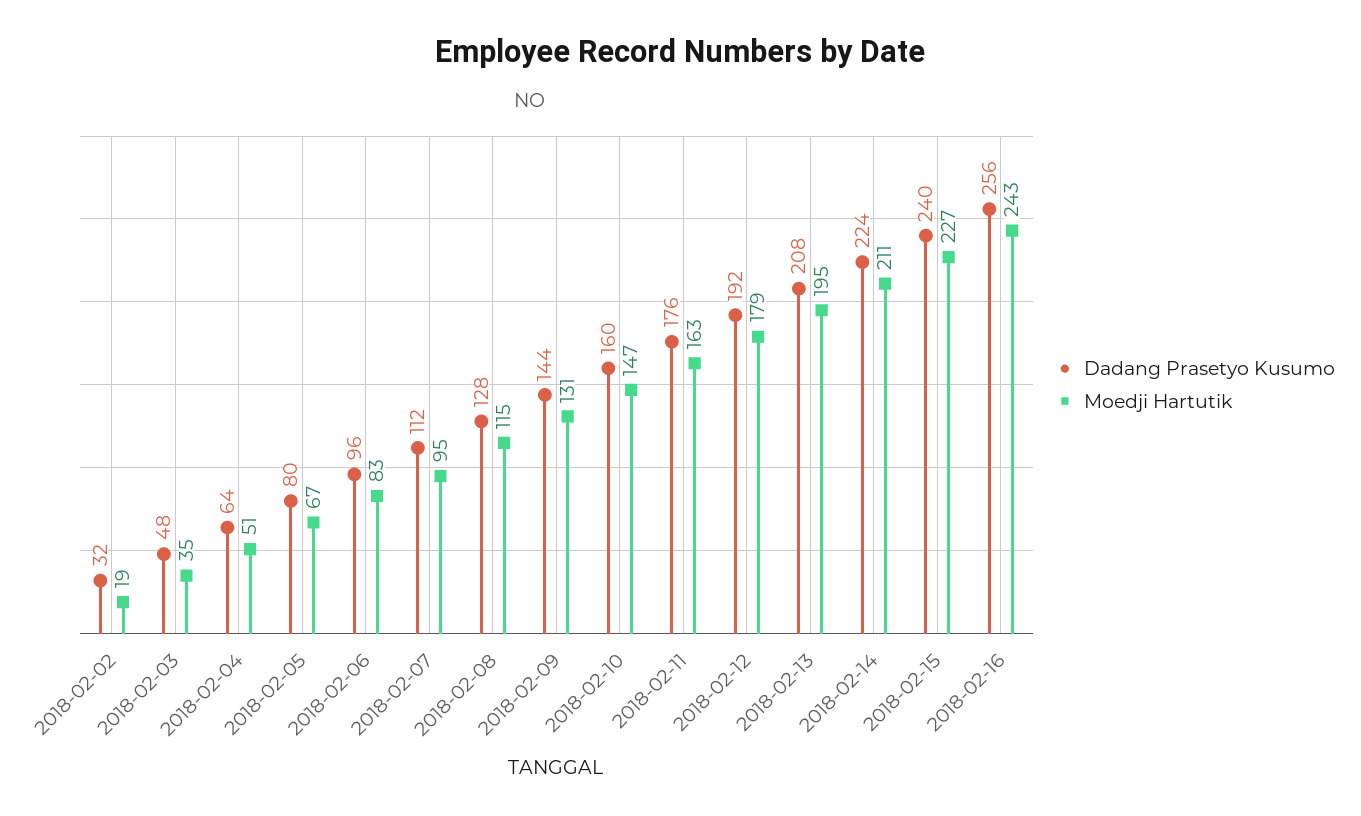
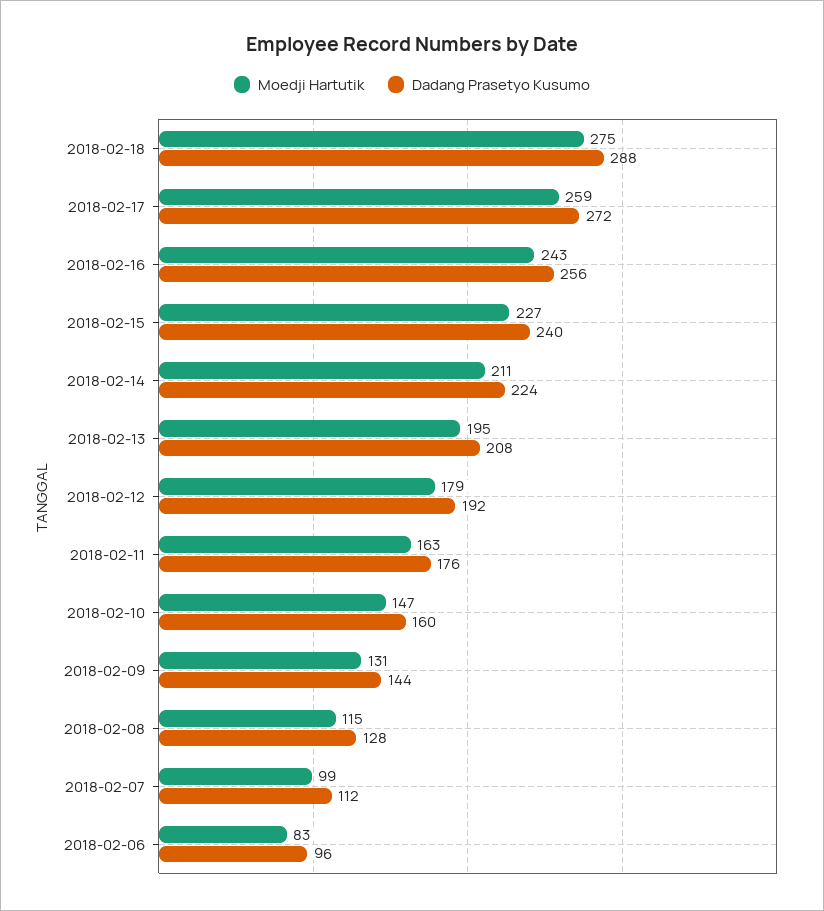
Dadang Prasetyo Kusumo, 2018-02-02: 32 -> none
Moedji Hartutik, 2018-02-02: 19 -> none
Dadang Prasetyo Kusumo, 2018-02-03: 48 -> none
Moedji Hartutik, 2018-02-03: 35 -> none
Dadang Prasetyo Kusumo, 2018-02-04: 64 -> none
Moedji Hartutik, 2018-02-04: 51 -> none
Dadang Prasetyo Kusumo, 2018-02-05: 80 -> none
Moedji Hartutik, 2018-02-05: 67 -> none
Moedji Hartutik, 2018-02-07: 95 -> 99
Moedji Hartutik, 2018-02-18: none -> 275
Dadang Prasetyo Kusumo, 2018-02-18: none -> 288
Moedji Hartutik, 2018-02-17: none -> 259
Dadang Prasetyo Kusumo, 2018-02-17: none -> 272

